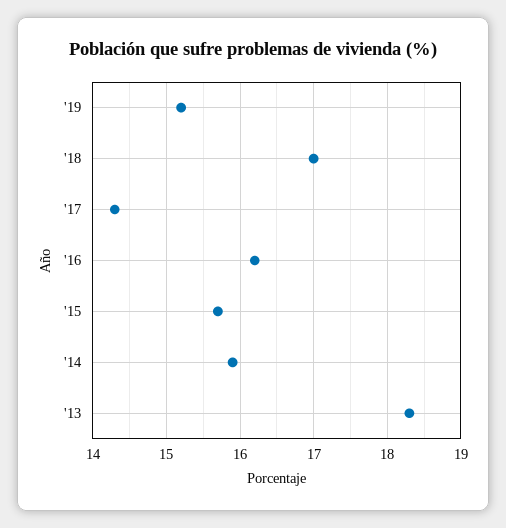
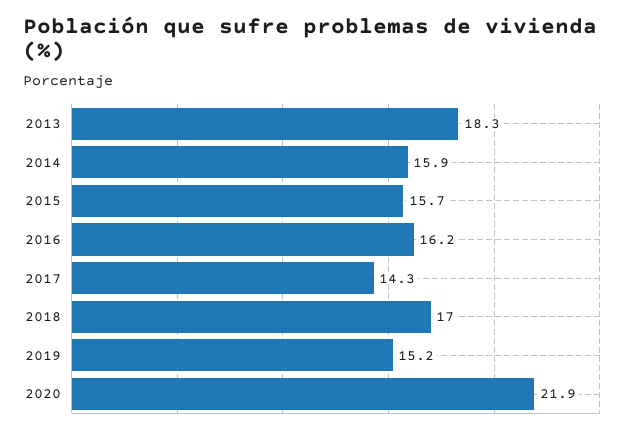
2020: none -> 21.9

